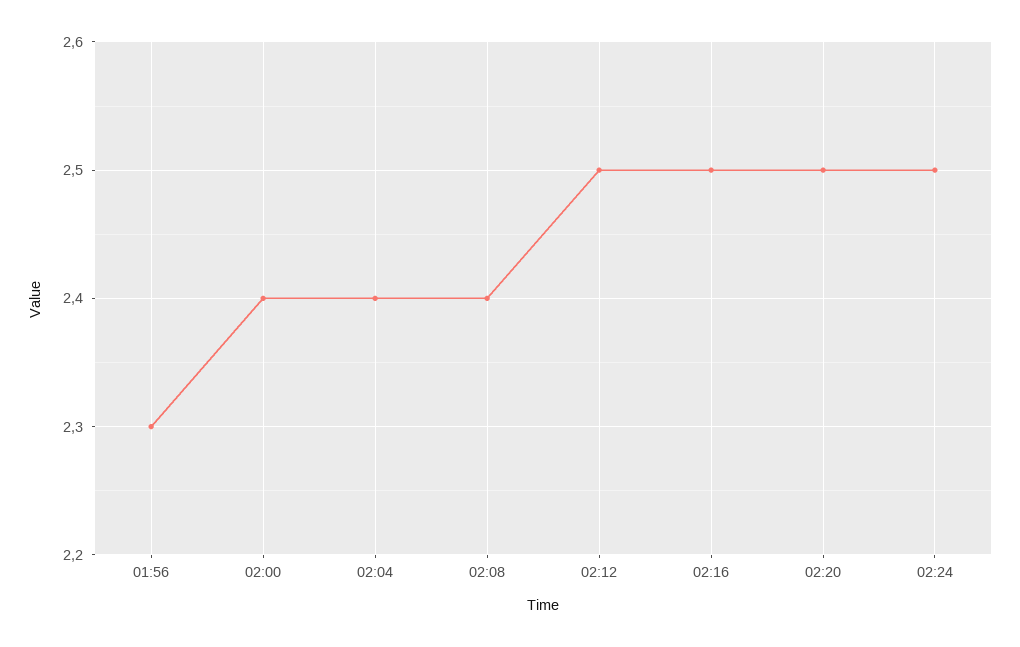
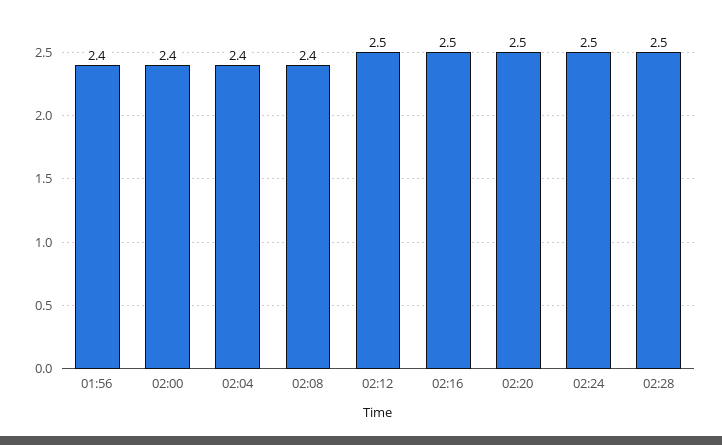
01:56: 2.3 -> 2.4
02:28: none -> 2.5

